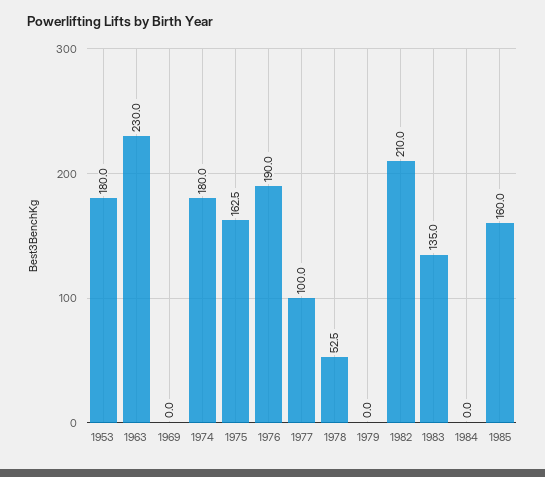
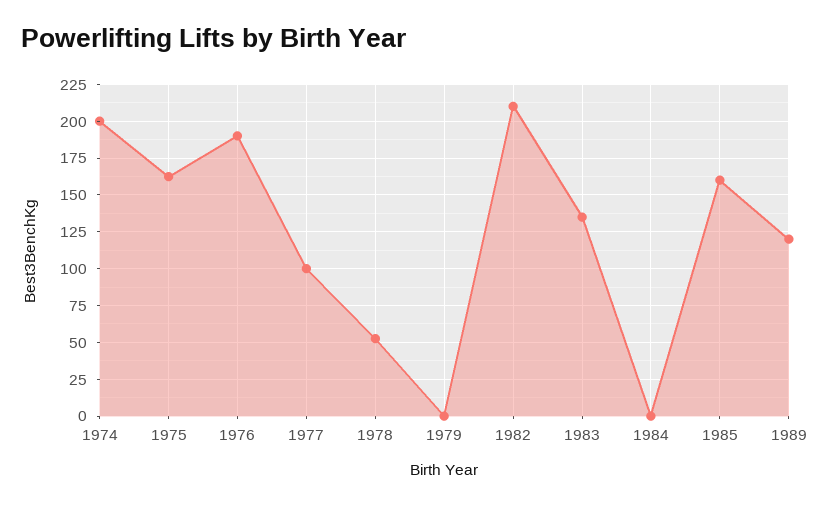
1953: 180 -> none
1963: 230 -> none
1969: 0 -> none
1974: 180 -> 200
1989: none -> 120

